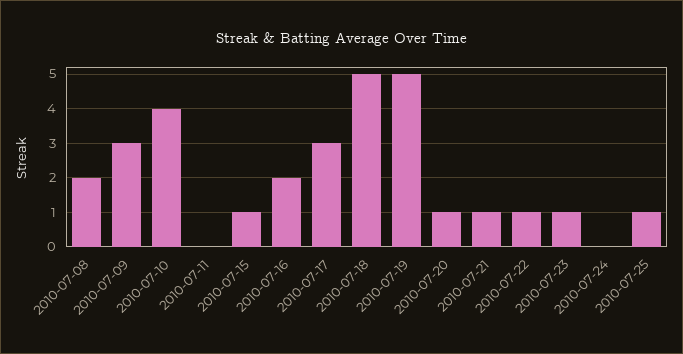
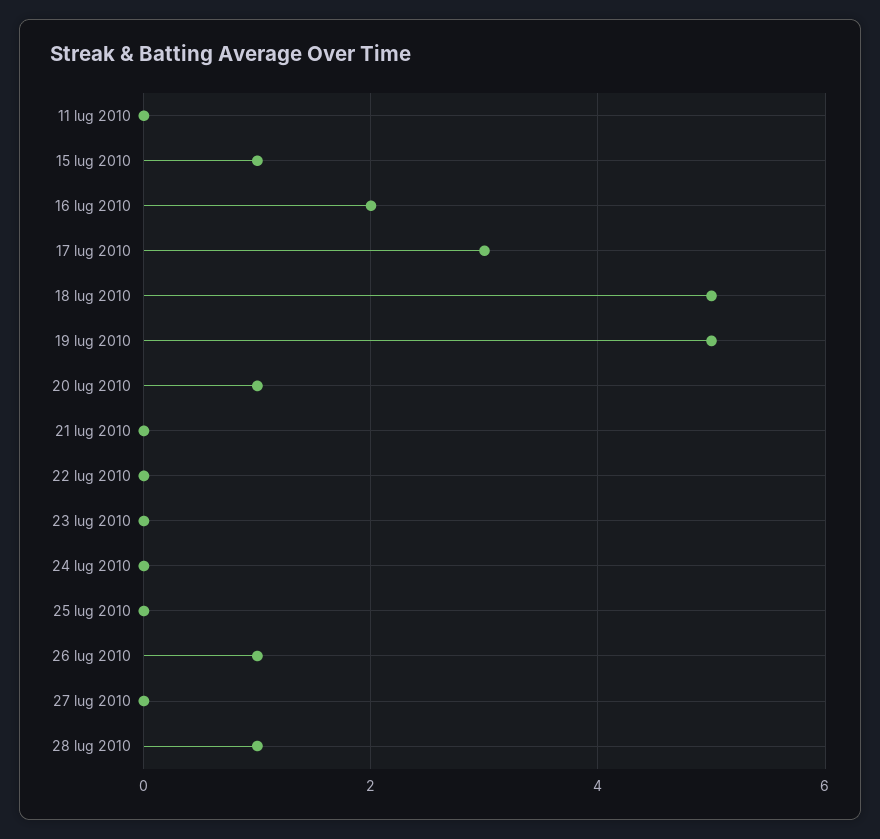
2010-07-08: 2 -> none
2010-07-09: 3 -> none
2010-07-10: 4 -> none
2010-07-21: 1 -> 0
2010-07-22: 1 -> 0
2010-07-23: 1 -> 0
2010-07-25: 1 -> 0
26 lug 2010: none -> 1
27 lug 2010: none -> 0
28 lug 2010: none -> 1

